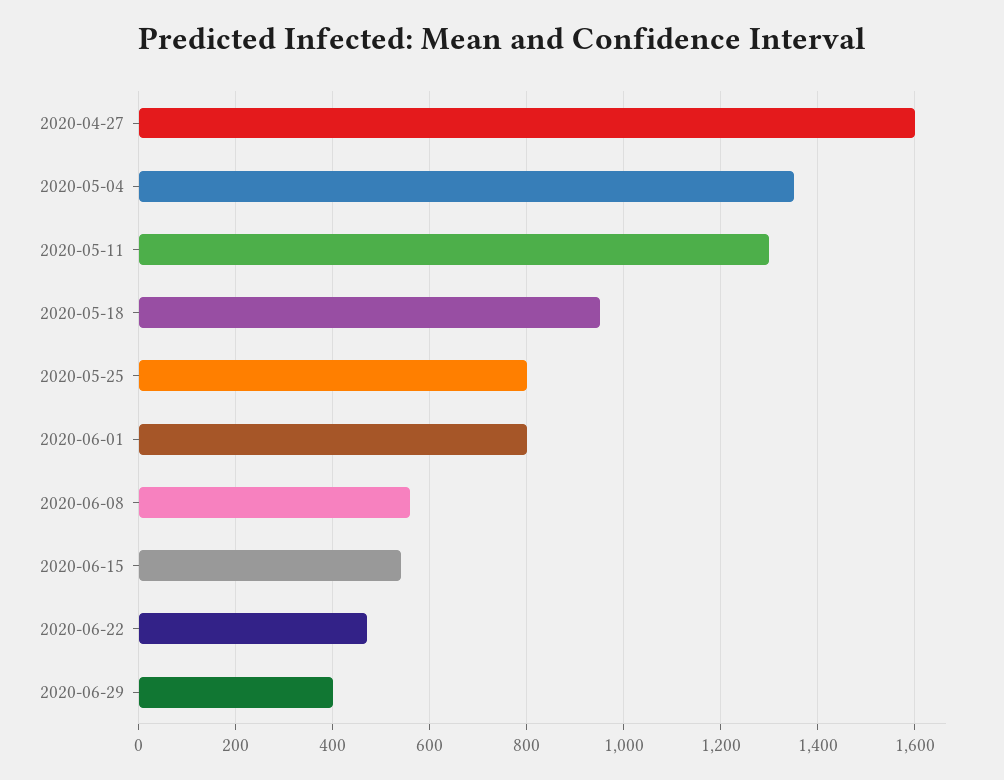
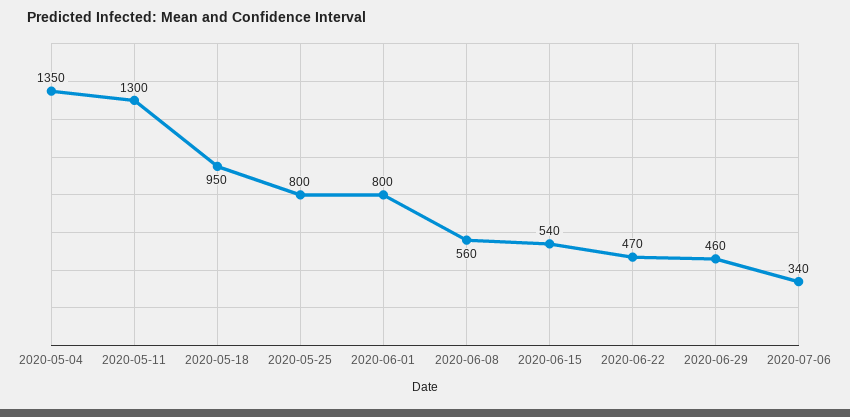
2020-04-27: 1600 -> none
2020-06-29: 400 -> 460
2020-07-06: none -> 340

